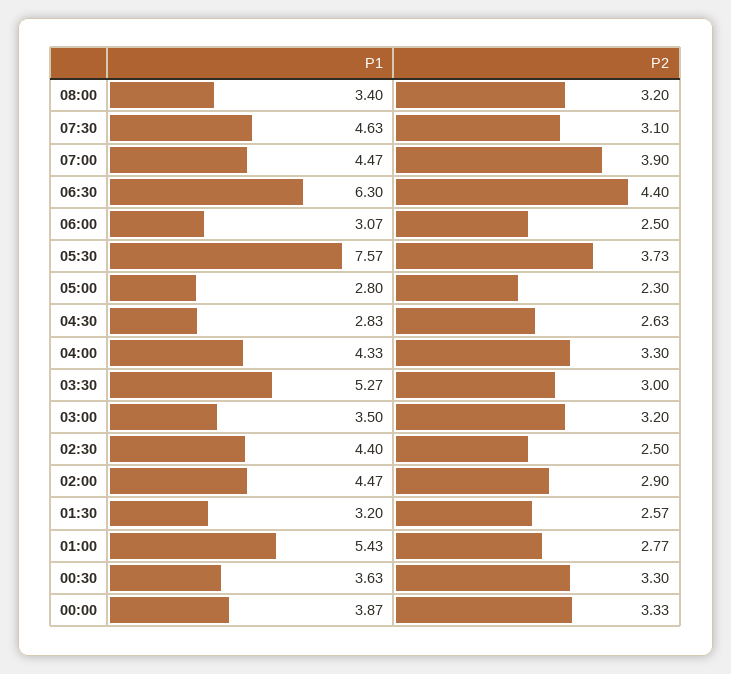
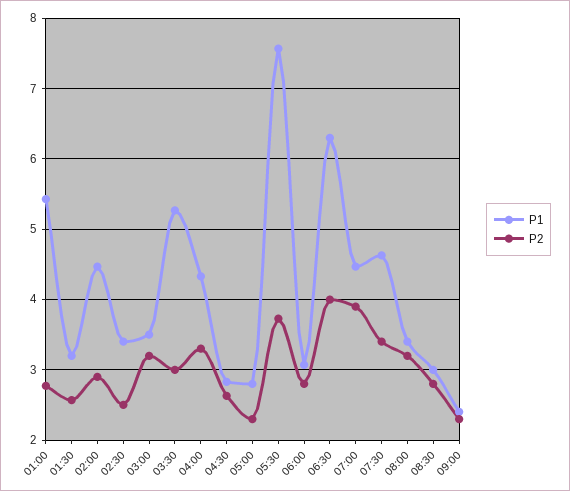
P2, 07:30: 3.1 -> 3.4
P2, 06:30: 4.4 -> 4
P2, 06:00: 2.5 -> 2.8
P1, 02:30: 4.4 -> 3.4
P1, 00:30: 3.63 -> none
P2, 00:30: 3.3 -> none
P1, 00:00: 3.87 -> none
P2, 00:00: 3.33 -> none
P1, 08:30: none -> 3
P2, 08:30: none -> 2.8
P1, 09:00: none -> 2.4
P2, 09:00: none -> 2.3

